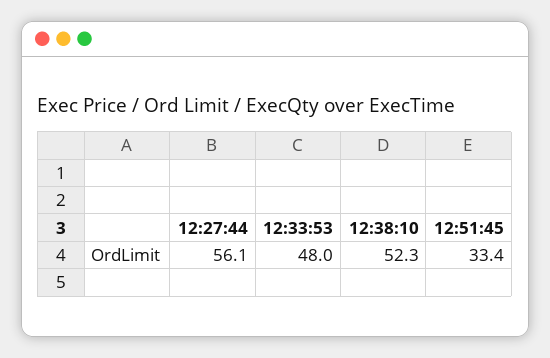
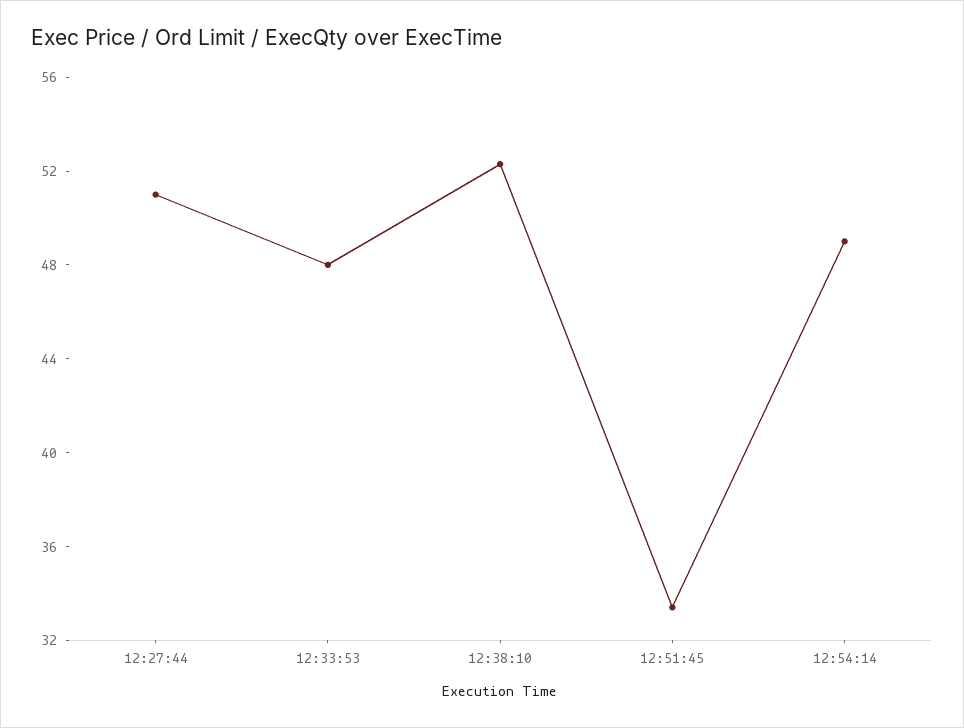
12:27:44: 56.1 -> 51
12:54:14: none -> 49

